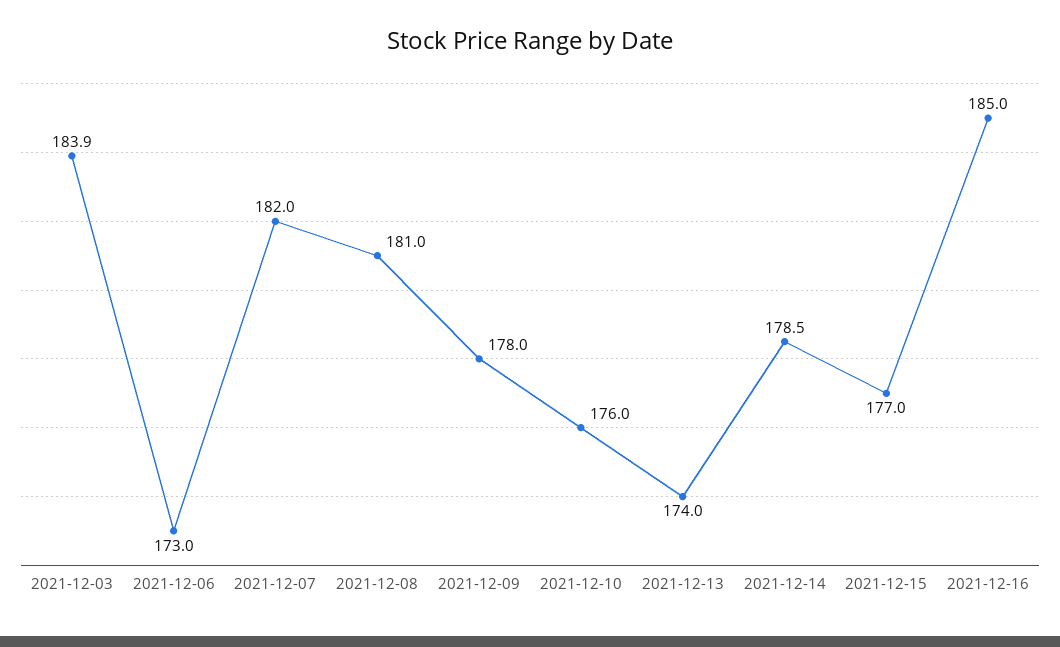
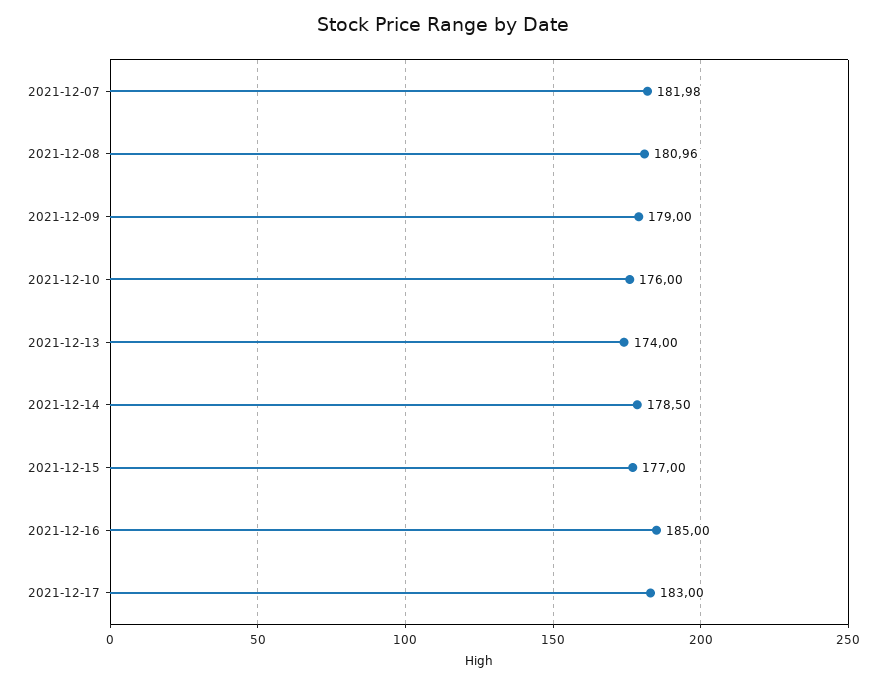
2021-12-03: 183.9 -> none
2021-12-06: 173 -> none
2021-12-09: 178 -> 179
2021-12-17: none -> 183

